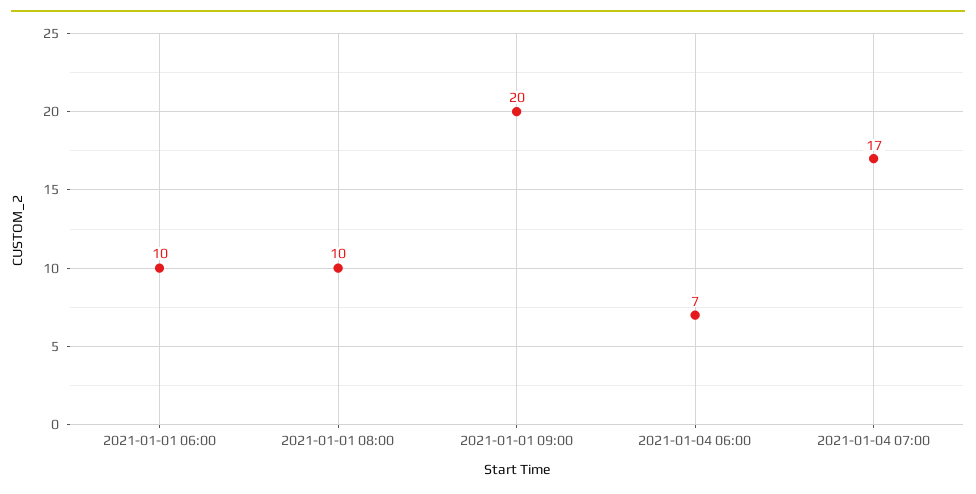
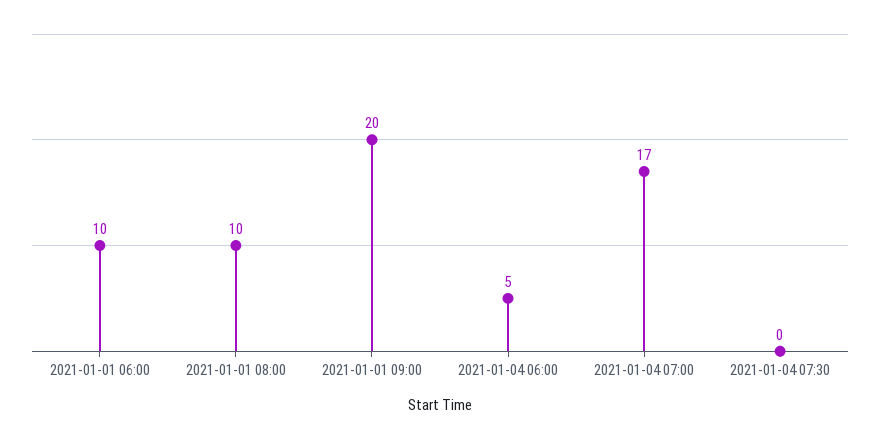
2021-01-04 06:00: 7 -> 5
2021-01-04 07:30: none -> 0

